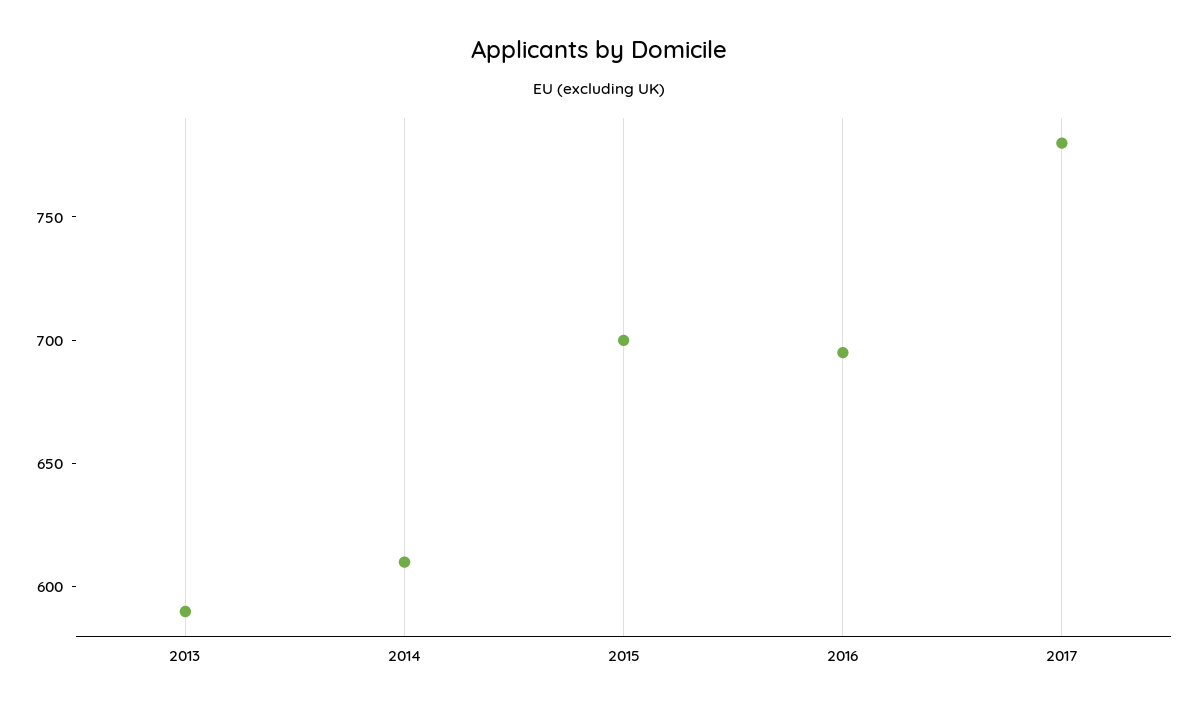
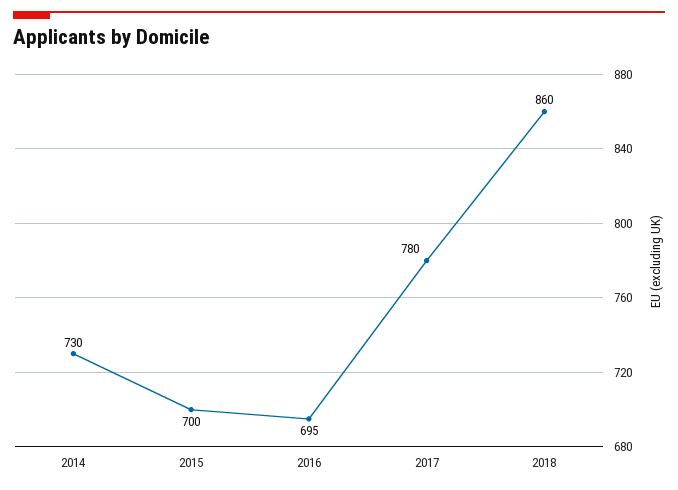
2013: 590 -> none
2014: 610 -> 730
2018: none -> 860

